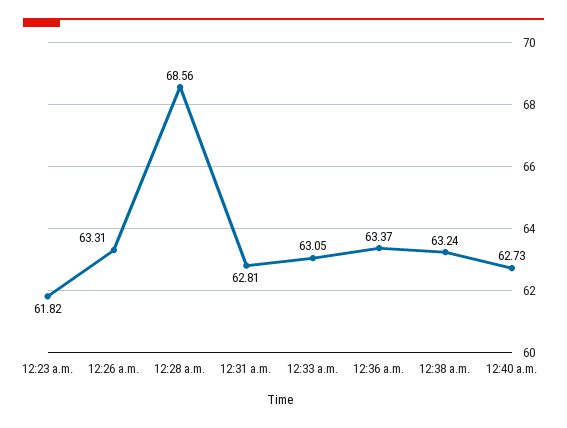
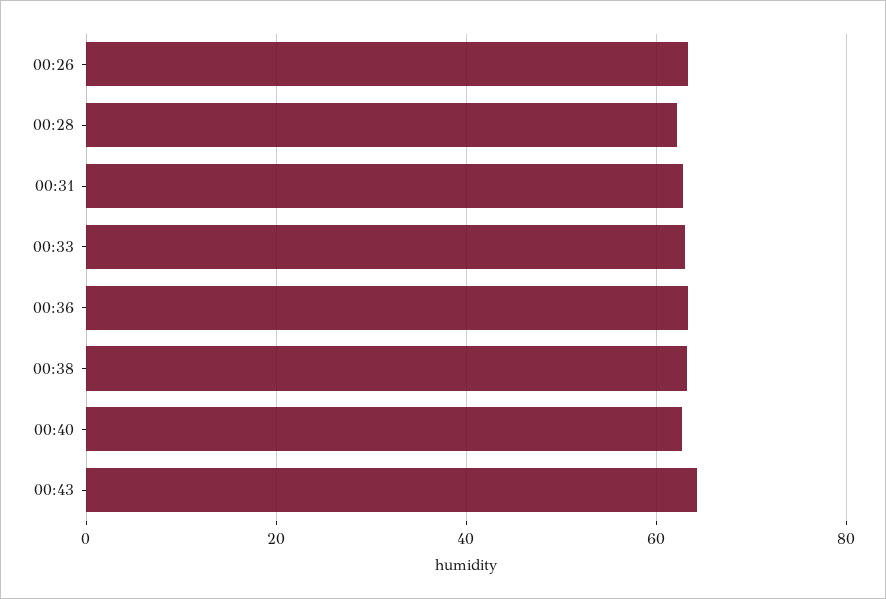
12:23 a.m.: 61.82 -> none
12:28 a.m.: 68.56 -> 62
00:43: none -> 64

